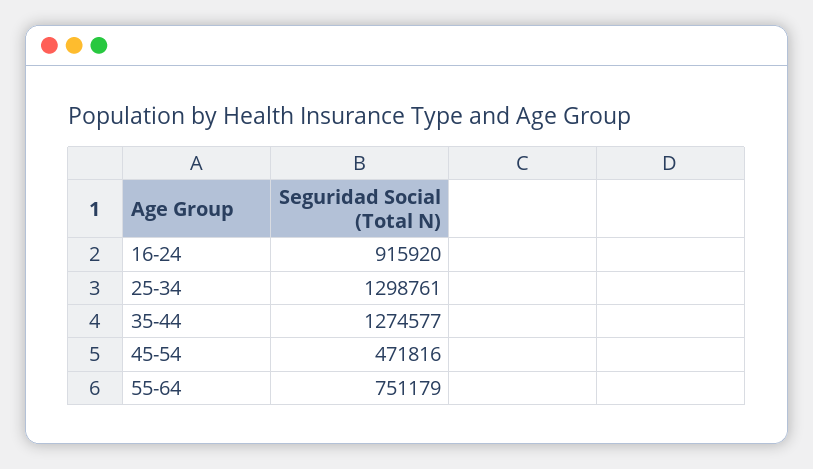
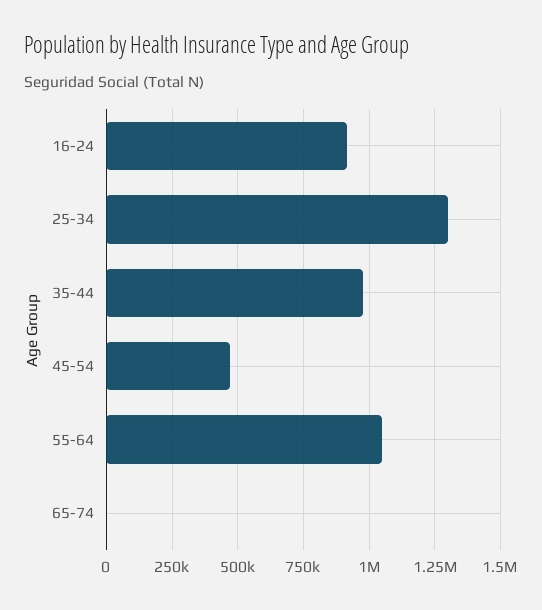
35-44: 1274577 -> 975000
55-64: 751179 -> 1050000
65-74: none -> 0

